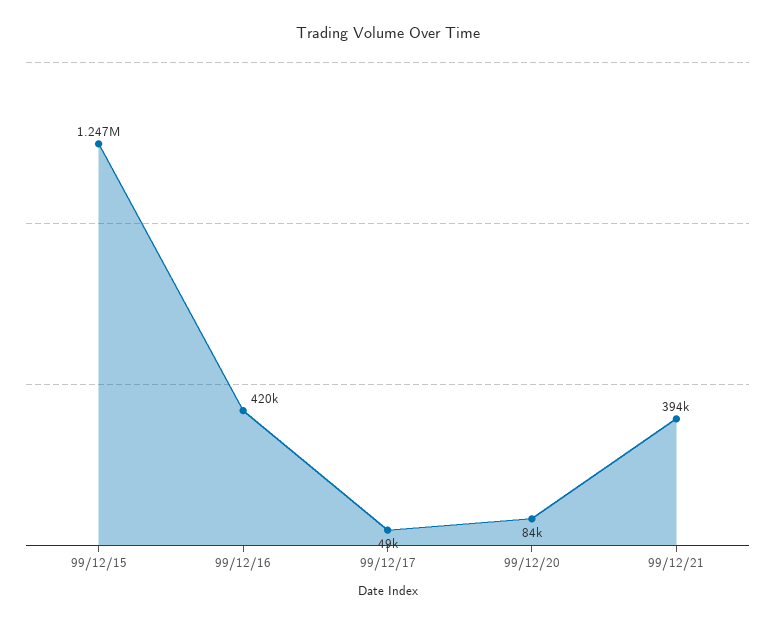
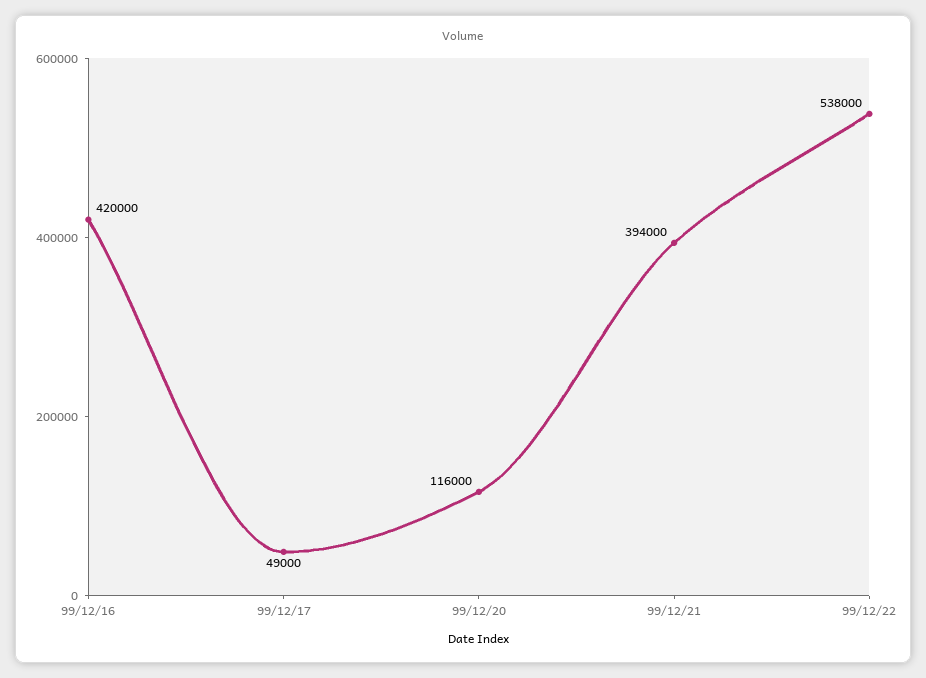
99/12/15: 1247000 -> none
99/12/20: 84000 -> 116000
99/12/22: none -> 538000

